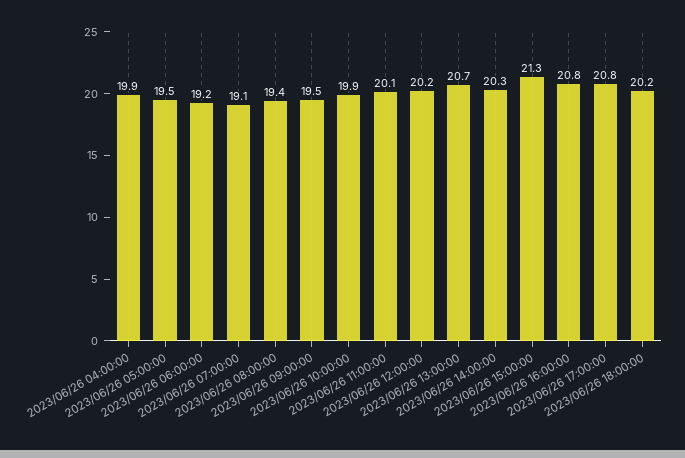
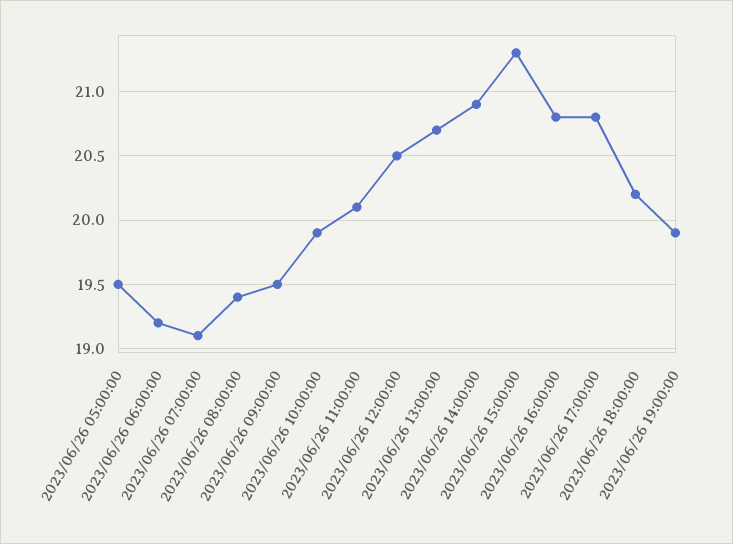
2023/06/26 04:00:00: 19.9 -> none
2023/06/26 12:00:00: 20.2 -> 20.5
2023/06/26 14:00:00: 20.3 -> 20.9
2023/06/26 19:00:00: none -> 19.9

